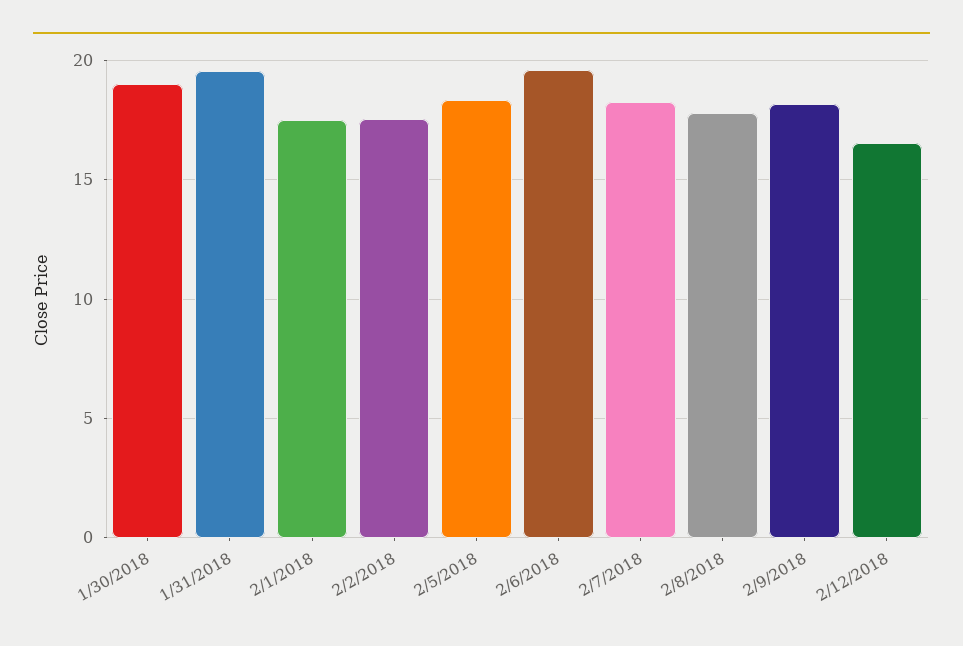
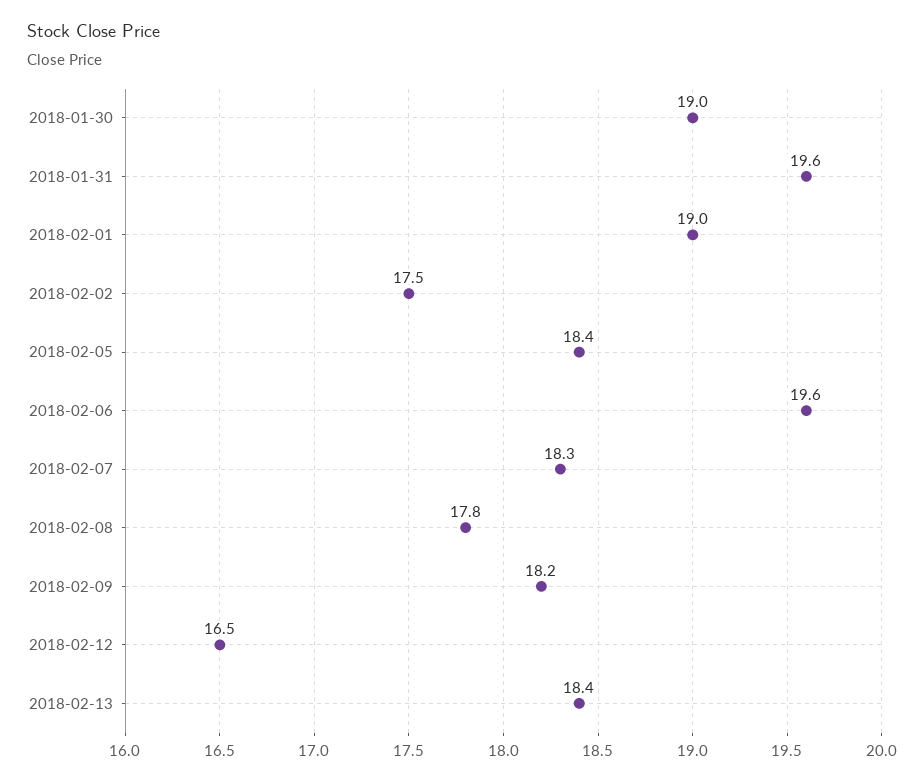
2/1/2018: 17.5 -> 19
2018-02-13: none -> 18.4

